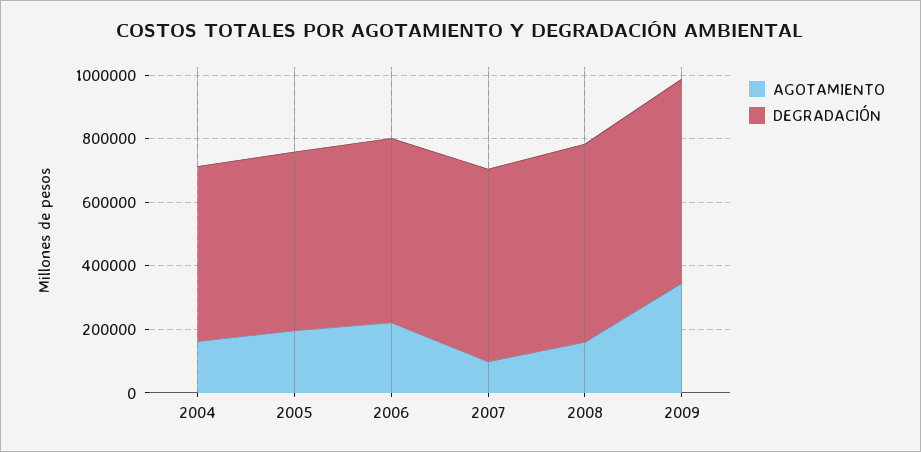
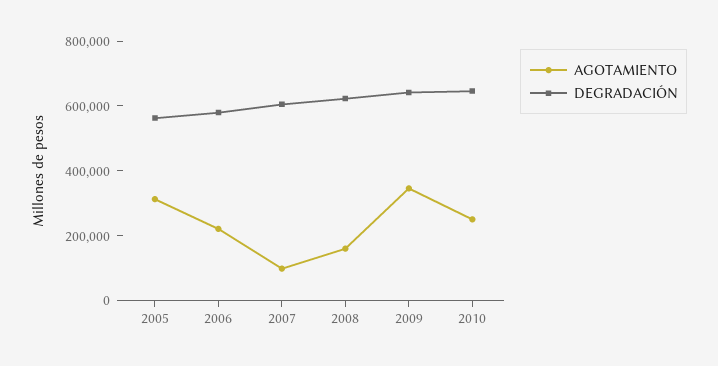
AGOTAMIENTO, 2004: 150000 -> none
DEGRADACIÓN, 2004: 550000 -> none
AGOTAMIENTO, 2005: 200000 -> 300000
AGOTAMIENTO, 2010: none -> 250000
DEGRADACIÓN, 2010: none -> 650000

